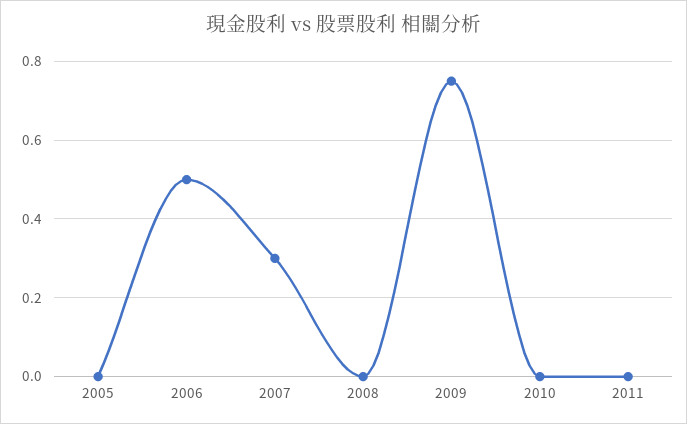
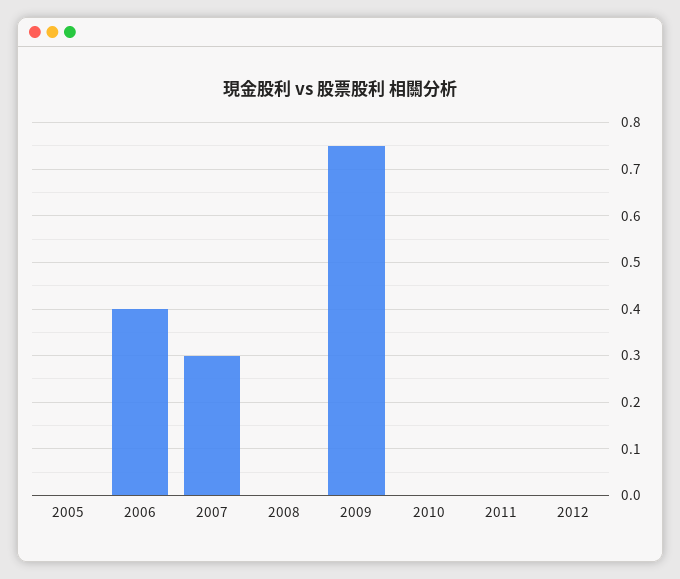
2006: 0.5 -> 0.4
2012: none -> 0

